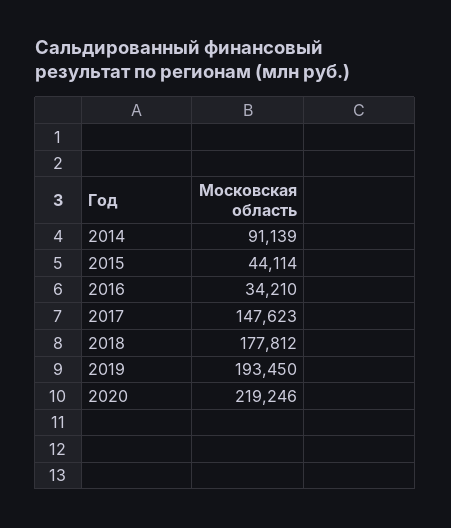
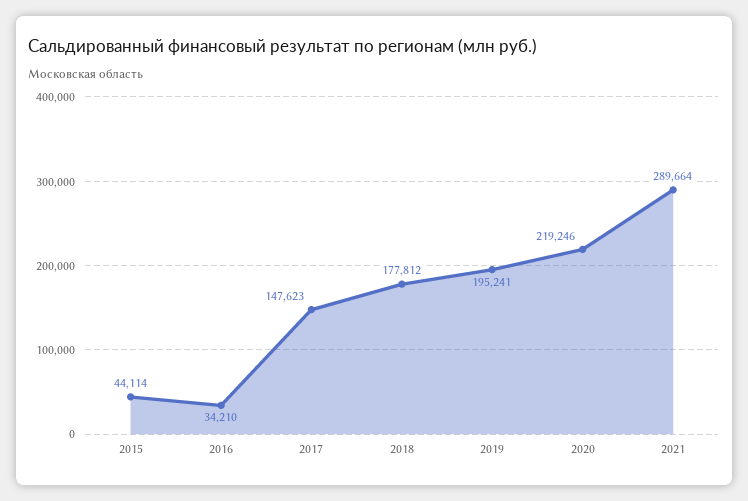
2014: 91139 -> none
2019: 193450 -> 195241
2021: none -> 289664

